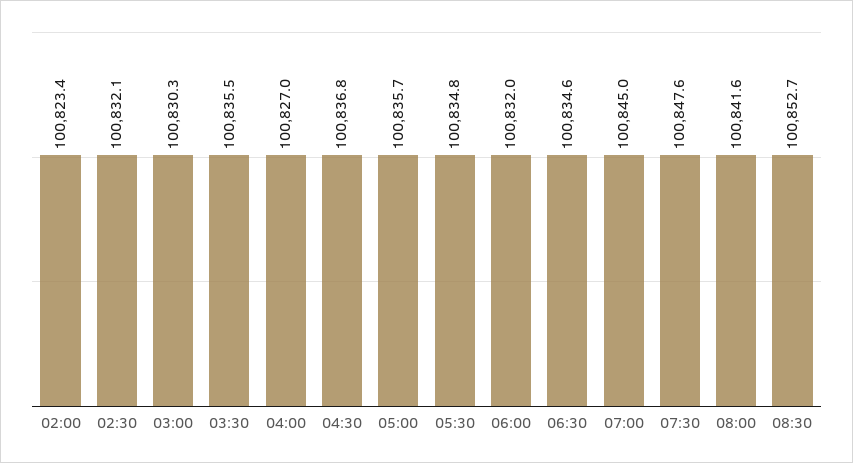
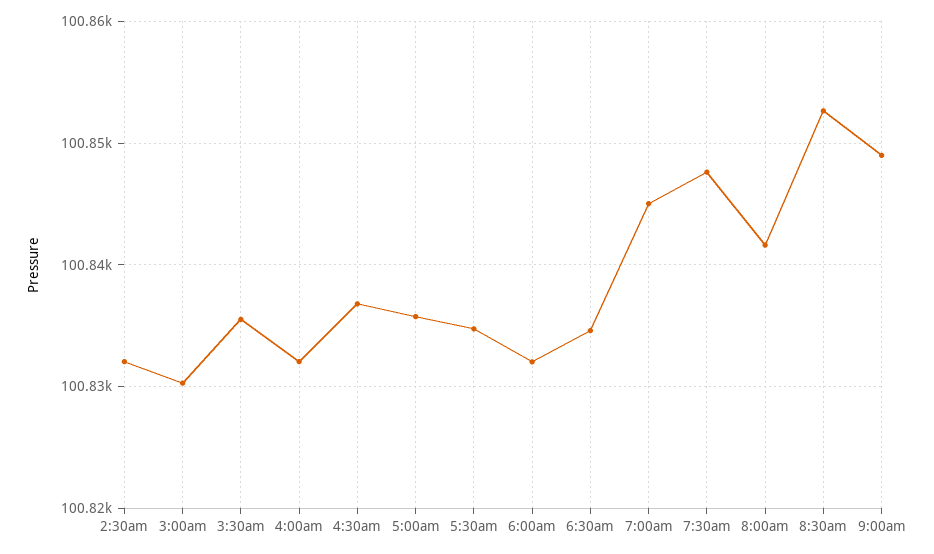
02:00: 100823.4 -> none
04:00: 100827 -> 100832
9:00am: none -> 100849

